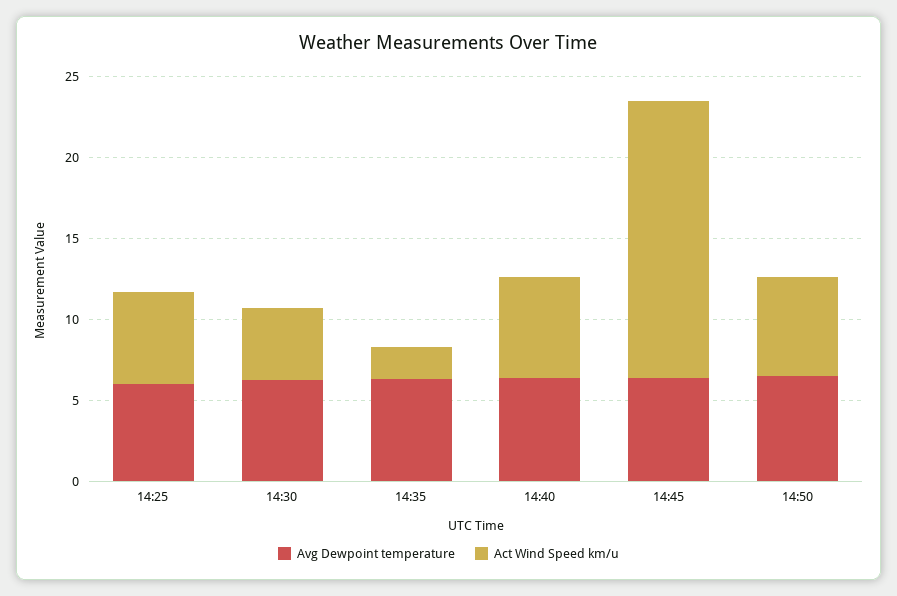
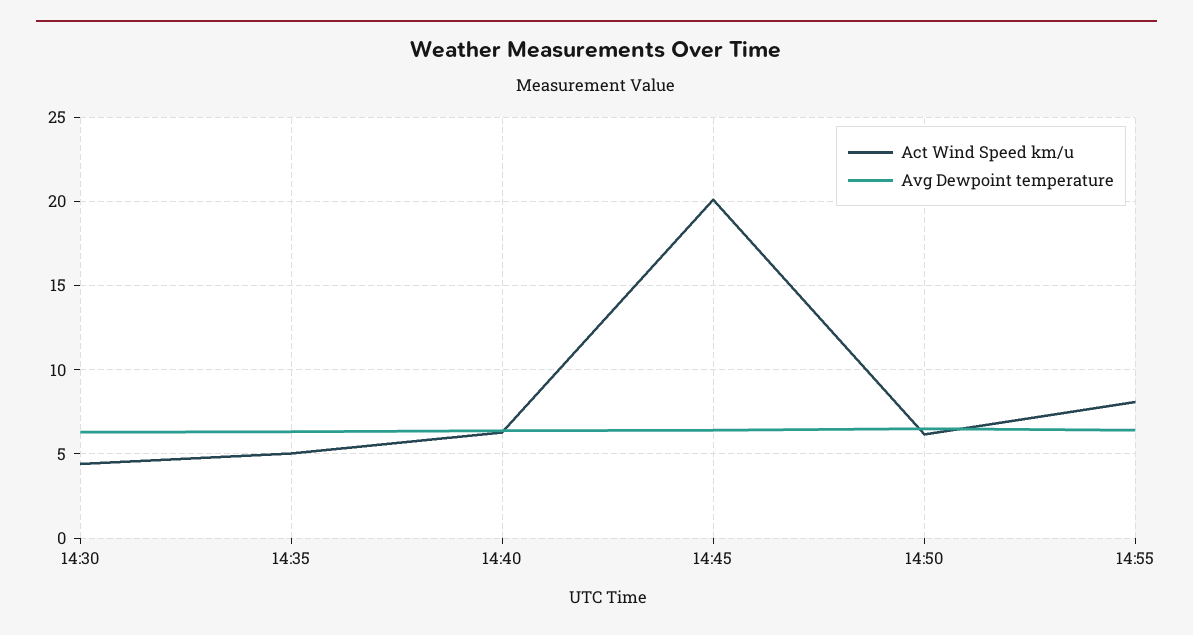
Avg Dewpoint temperature, 14:25: 6 -> none
Act Wind Speed km/u, 14:25: 6 -> none
Act Wind Speed km/u, 14:35: 2 -> 5
Act Wind Speed km/u, 14:45: 17 -> 20
Act Wind Speed km/u, 14:55: none -> 8
Avg Dewpoint temperature, 14:55: none -> 6.5

